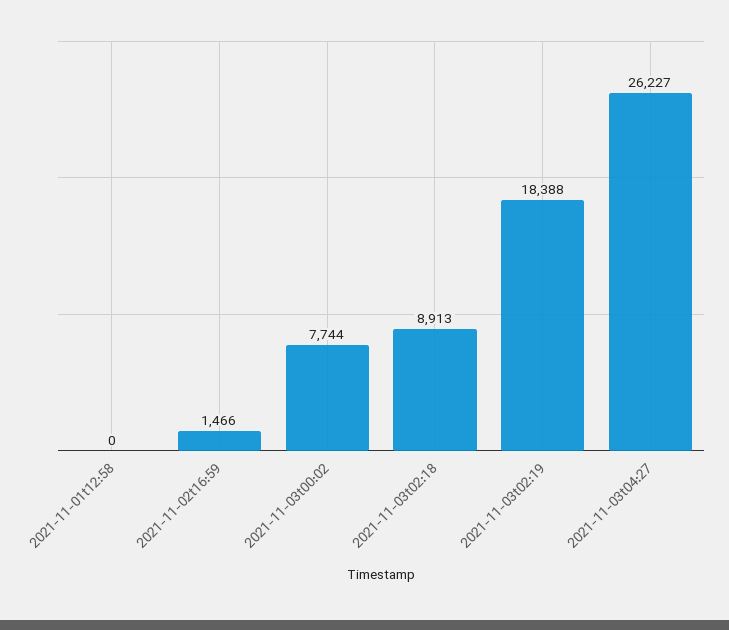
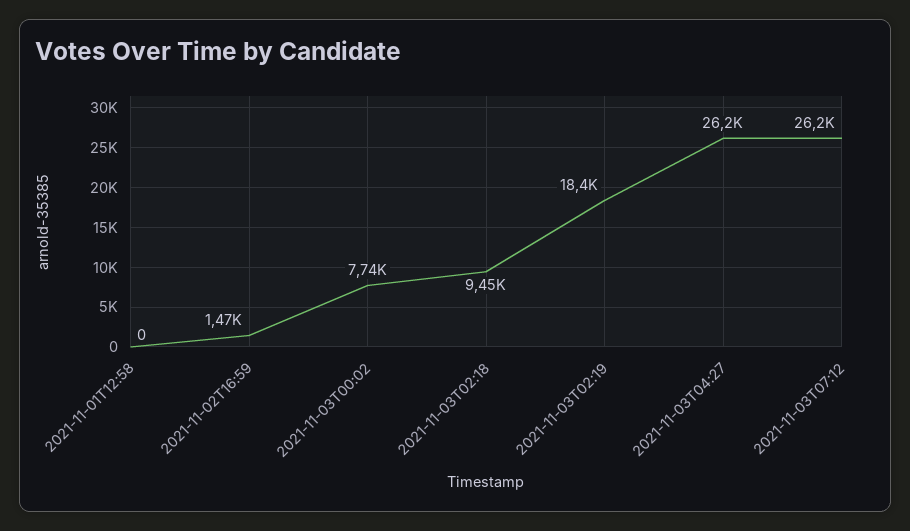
2021-11-03t02:18: 8913 -> 9450
2021-11-03T07:12: none -> 26200

